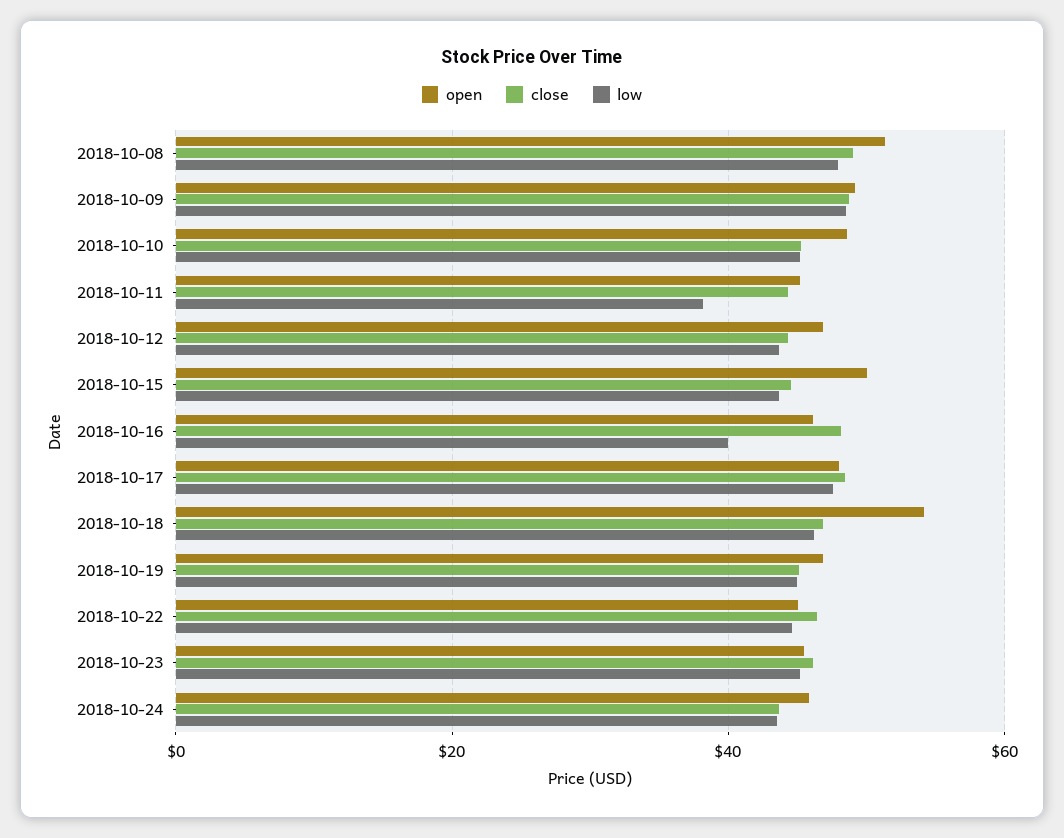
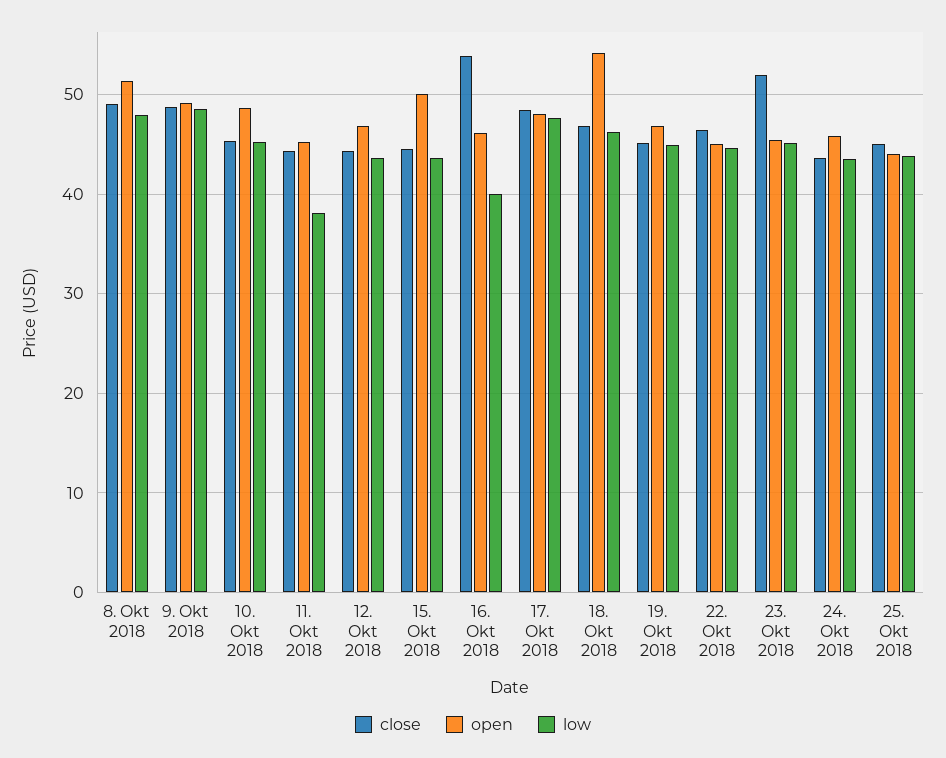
close, 2018-10-16: 48 -> 54
close, 2018-10-23: 46 -> 52
close, 25. Okt 2018: none -> 45
open, 25. Okt 2018: none -> 44
low, 25. Okt 2018: none -> 44

